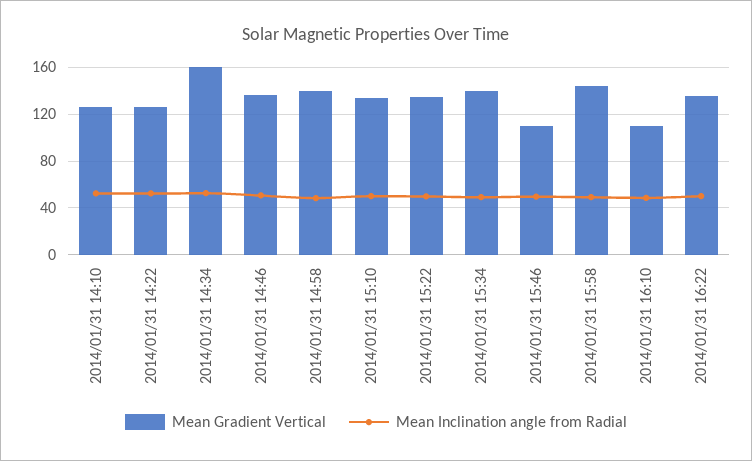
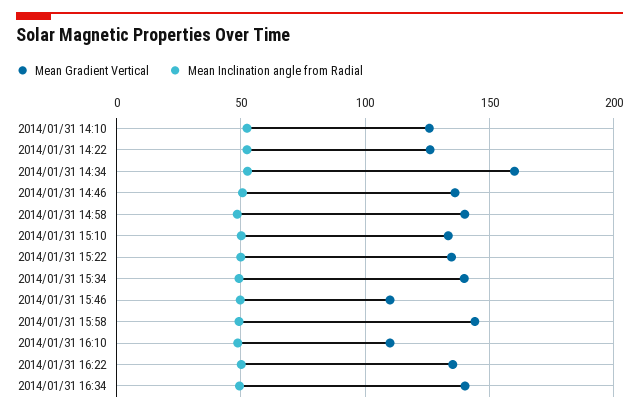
Mean Gradient Vertical, 2014/01/31 16:34: none -> 140
Mean Inclination angle from Radial, 2014/01/31 16:34: none -> 50

